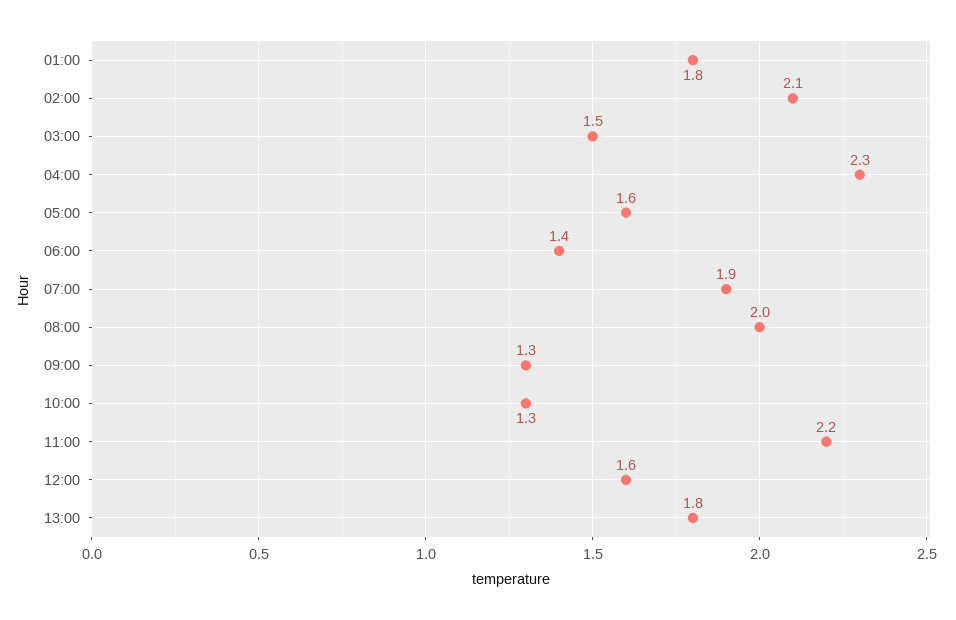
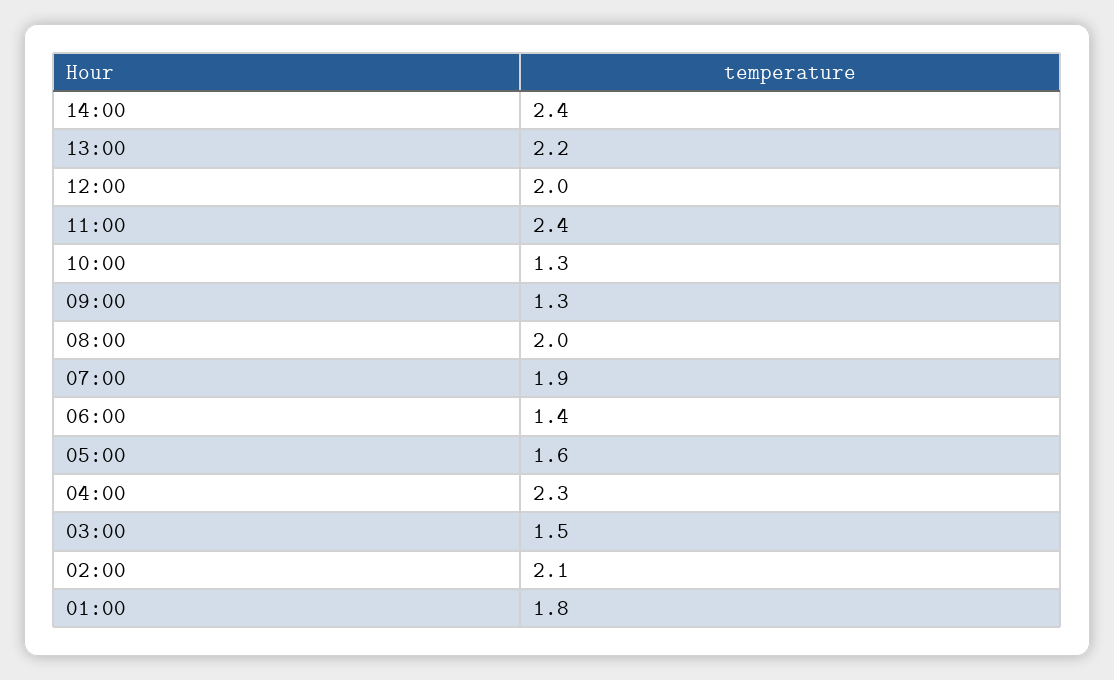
11:00: 2.2 -> 2.4
12:00: 1.6 -> 2
13:00: 1.8 -> 2.2
14:00: none -> 2.4

